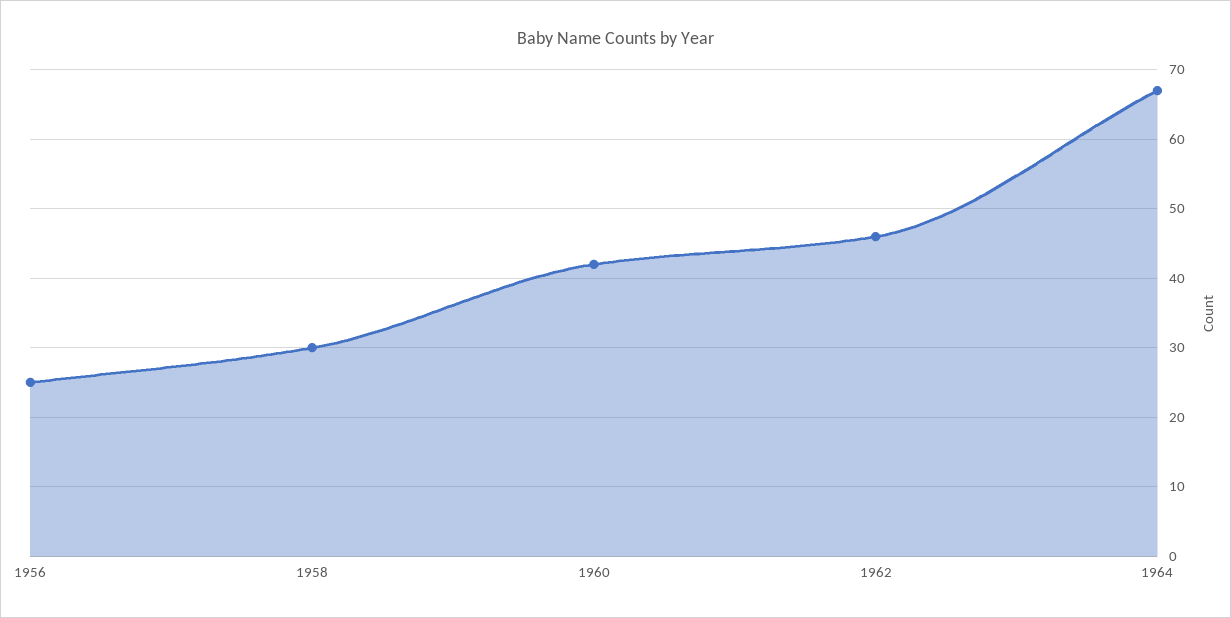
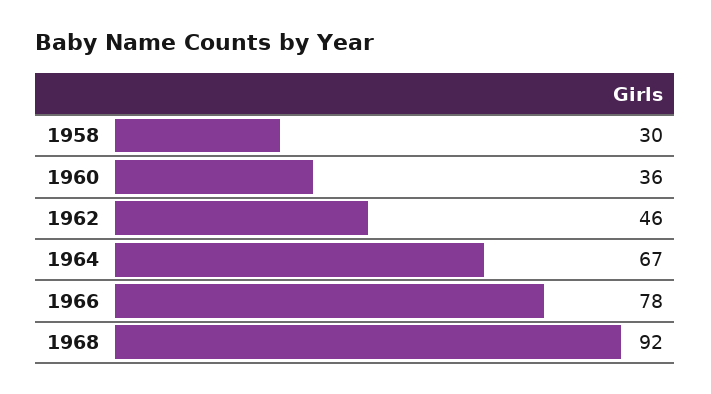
1956: 25 -> none
1960: 42 -> 36
1966: none -> 78
1968: none -> 92

